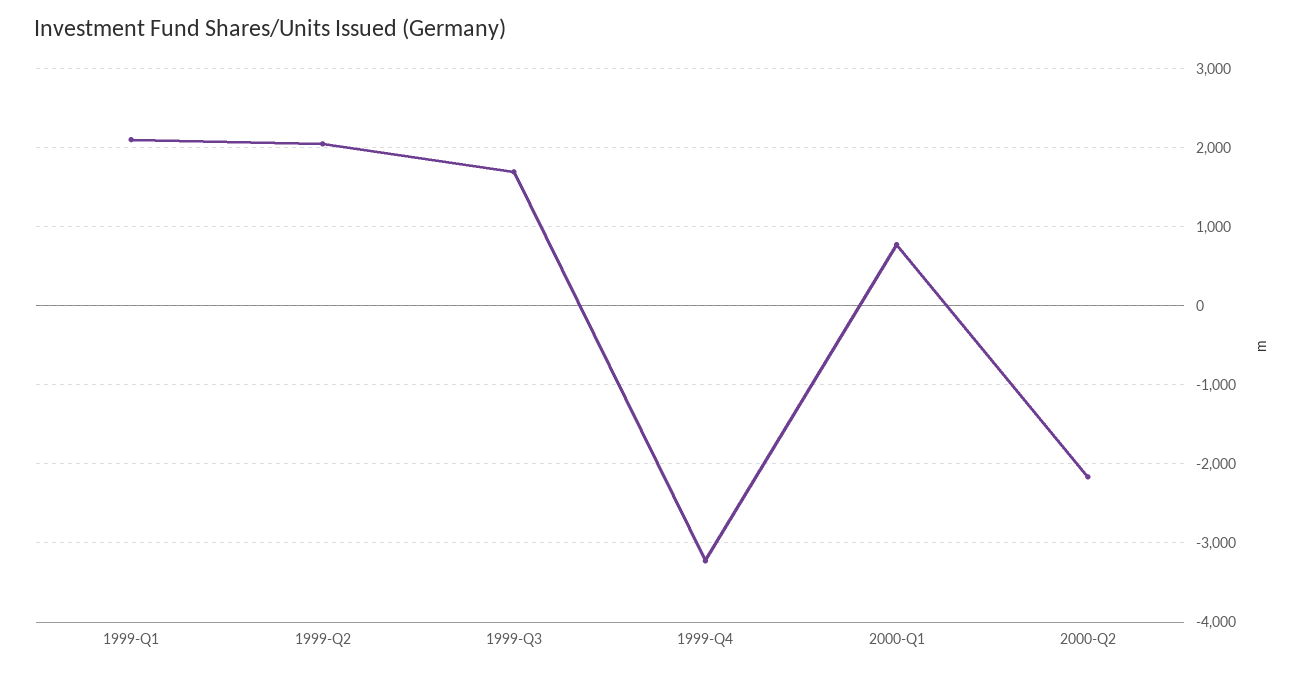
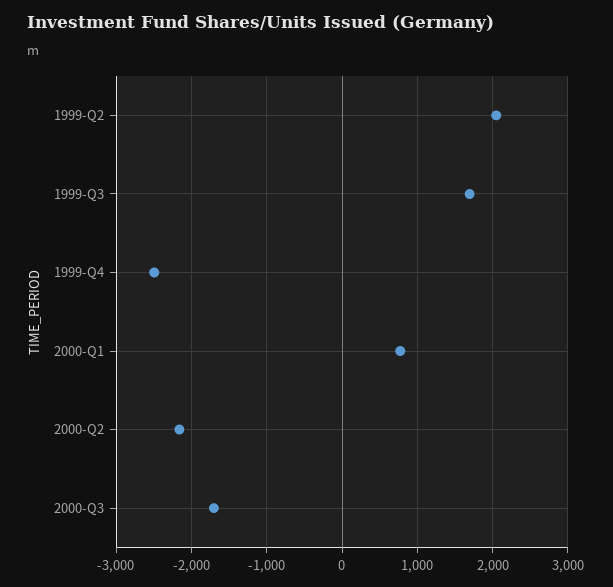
1999-Q1: 2100 -> none
1999-Q4: -3200 -> -2500
2000-Q3: none -> -1700

